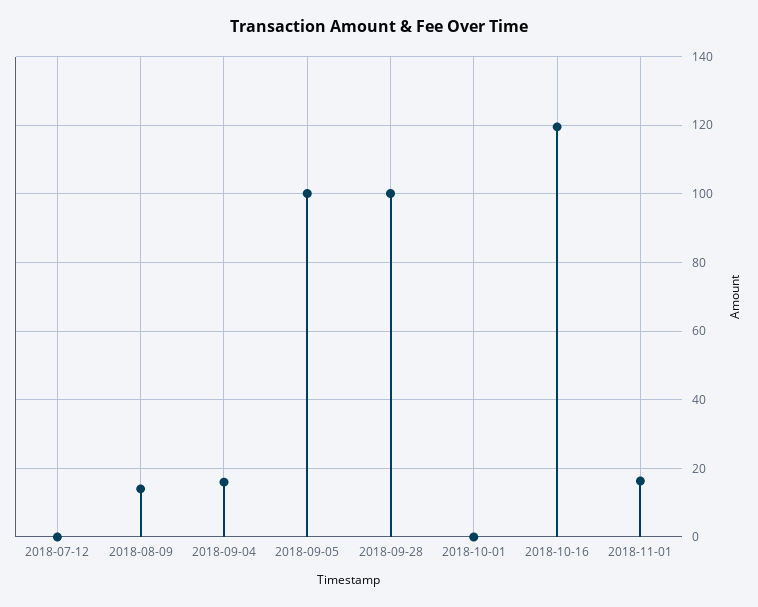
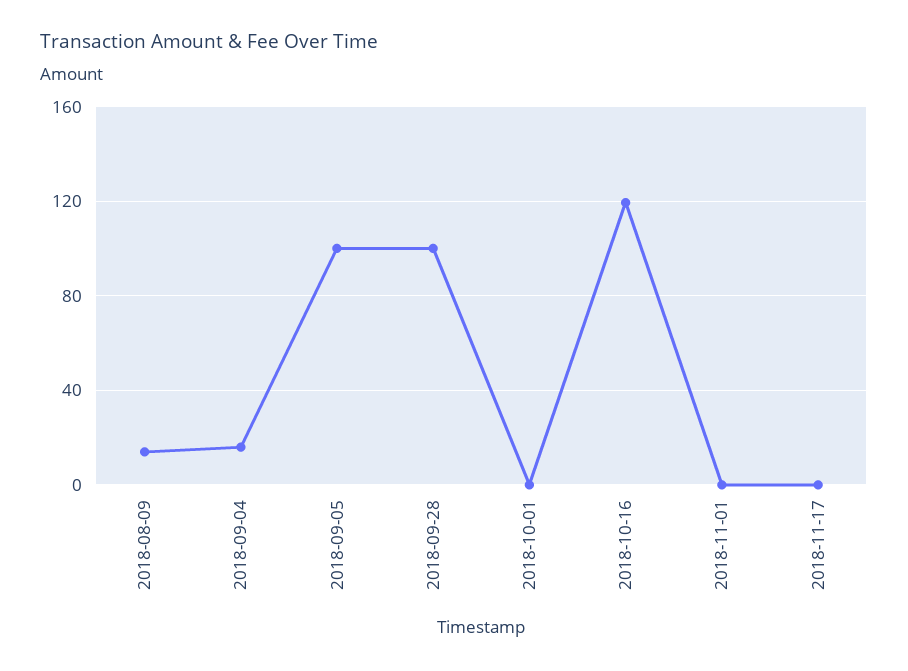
2018-07-12: 0 -> none
2018-11-01: 16 -> 0
2018-11-17: none -> 0

